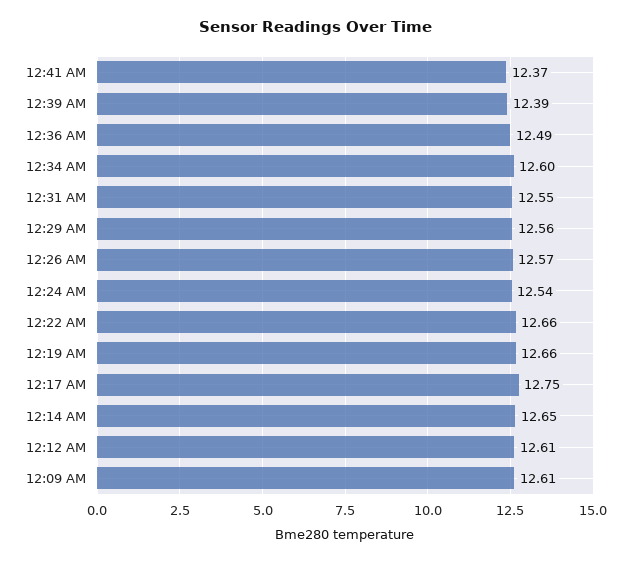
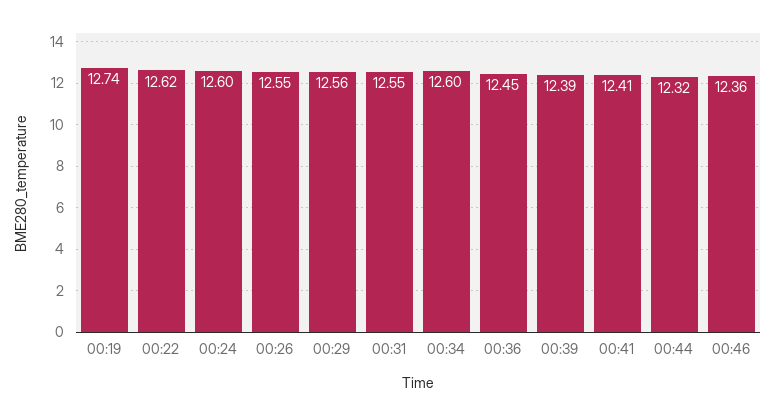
12:41 AM: 12.37 -> 12.41
12:36 AM: 12.49 -> 12.45
12:26 AM: 12.57 -> 12.55
12:24 AM: 12.54 -> 12.6
12:22 AM: 12.66 -> 12.62
12:19 AM: 12.66 -> 12.74
12:17 AM: 12.75 -> none
12:14 AM: 12.65 -> none
12:12 AM: 12.61 -> none
12:09 AM: 12.61 -> none
00:44: none -> 12.32
00:46: none -> 12.36

